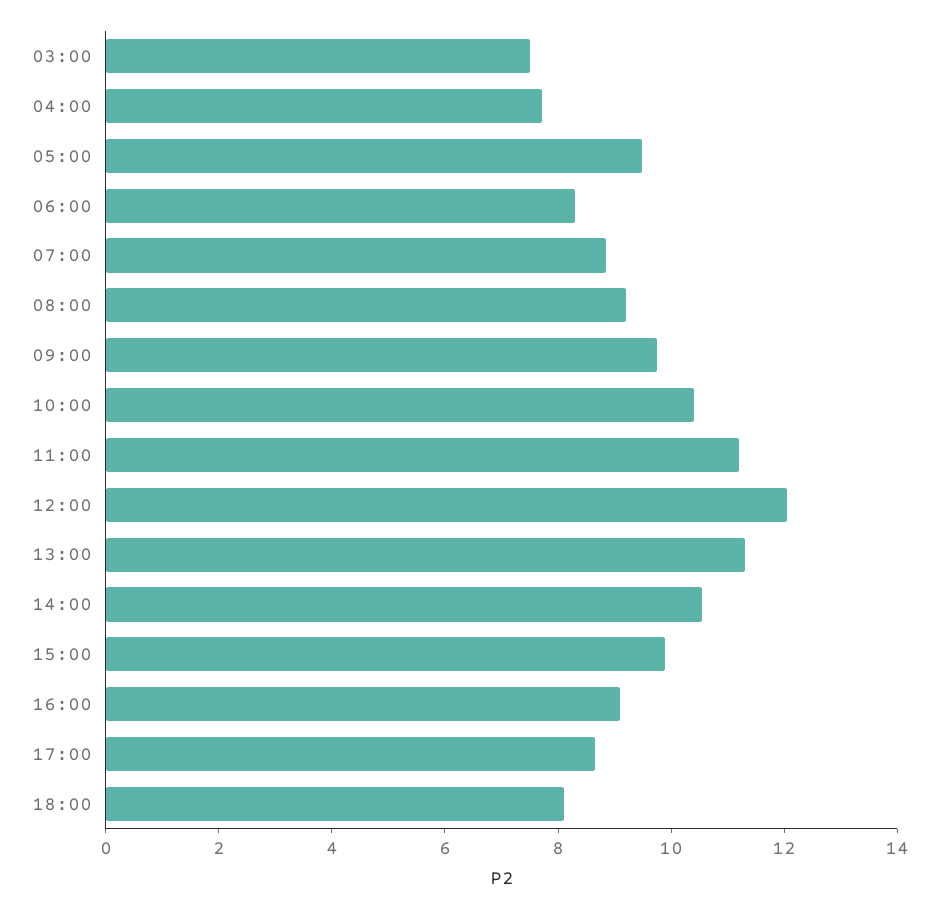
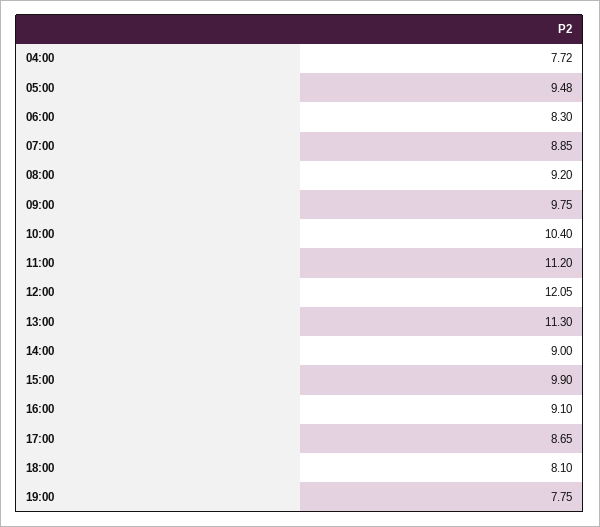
03:00: 7.5 -> none
14:00: 10.5 -> 9
19:00: none -> 7.75

